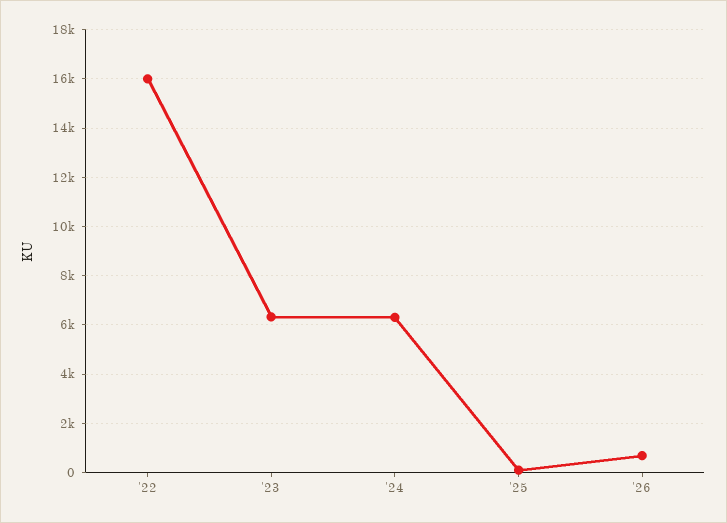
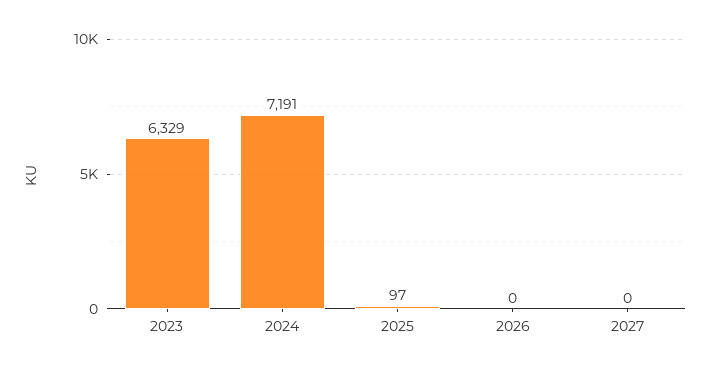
'22: 16000 -> none
'24: 6250 -> 7191
'26: 750 -> 0
2027: none -> 0

